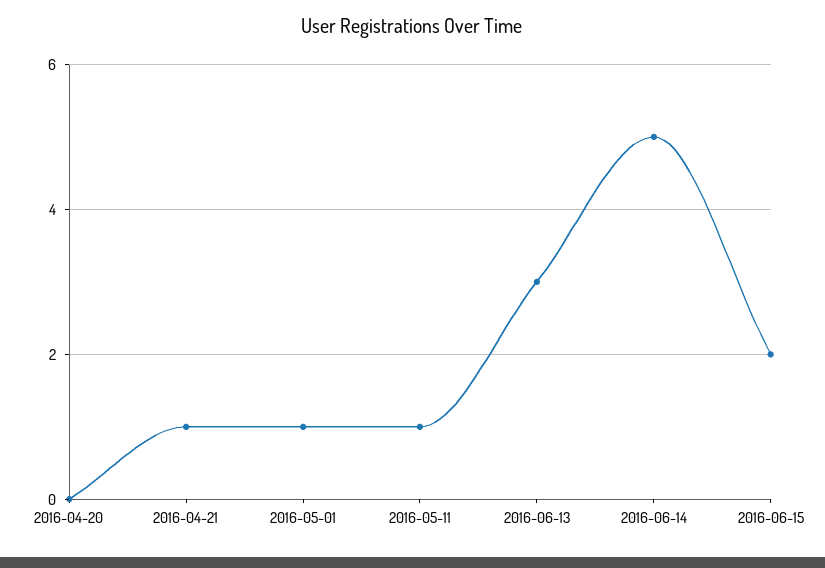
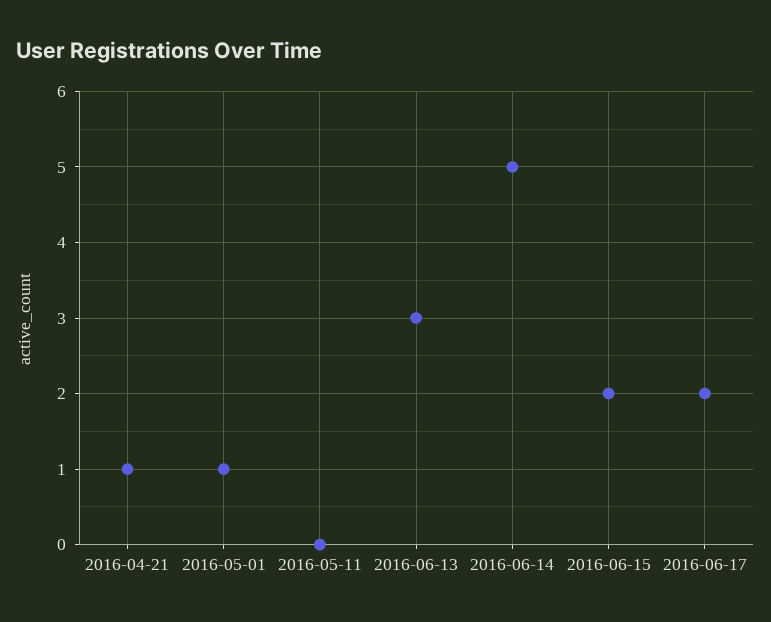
2016-04-20: 0 -> none
2016-05-11: 1 -> 0
2016-06-17: none -> 2

